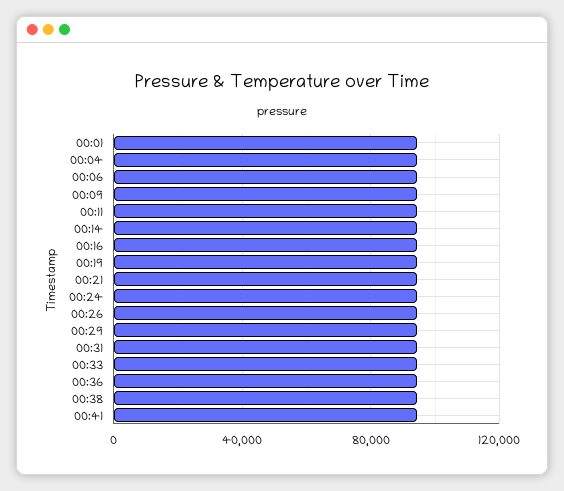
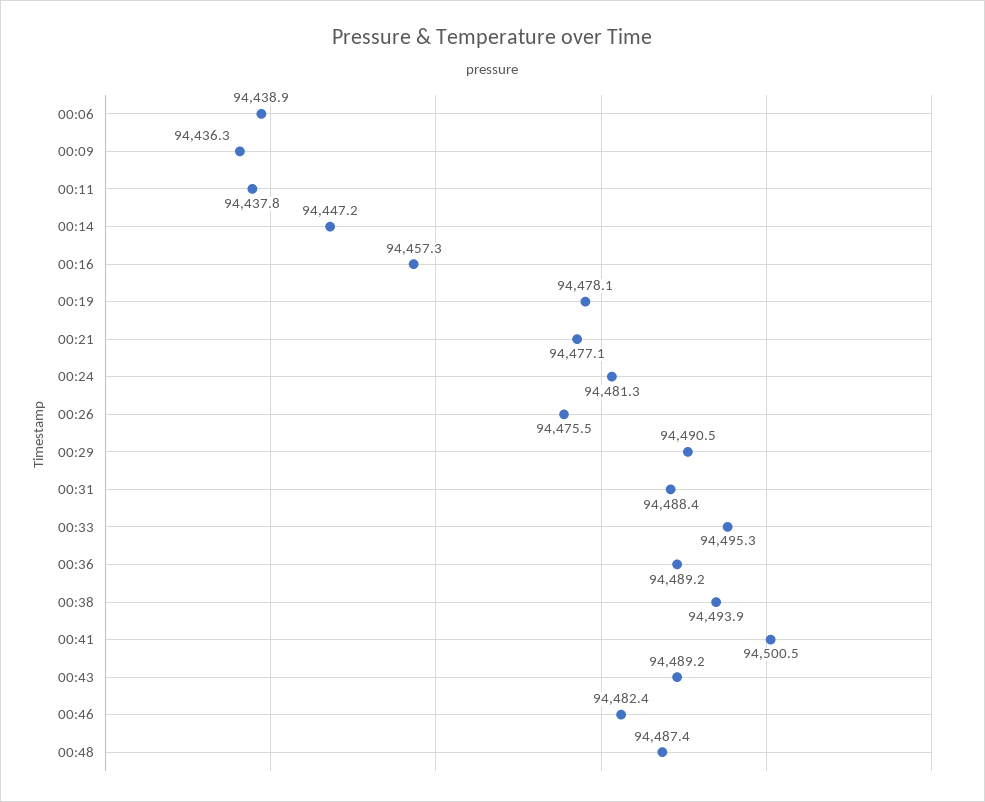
00:01: 95000 -> none
00:04: 95000 -> none
00:43: none -> 94489.2
00:46: none -> 94482.4
00:48: none -> 94487.4

